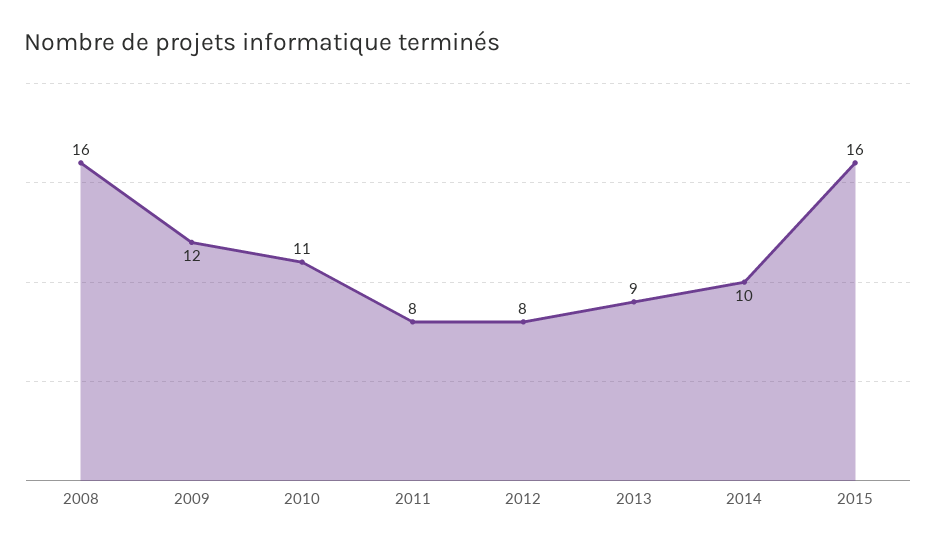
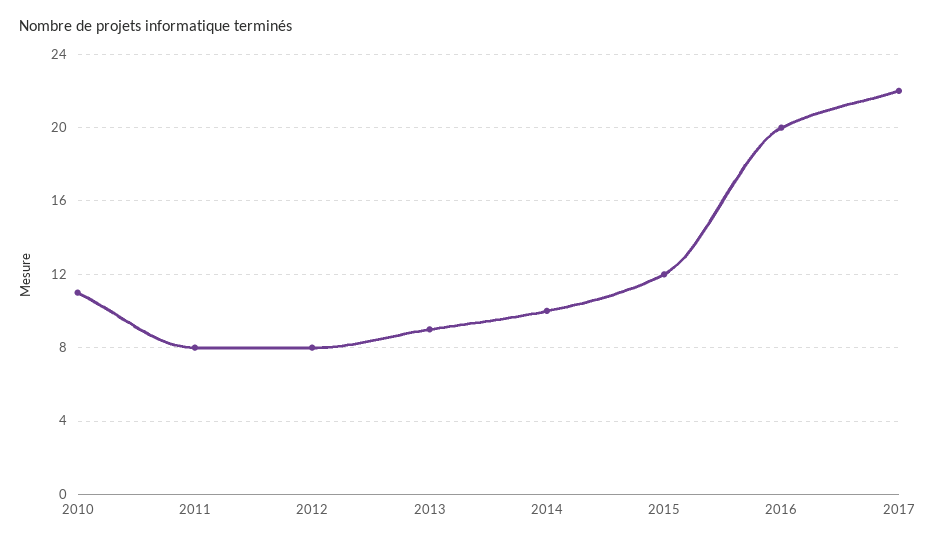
2008: 16 -> none
2009: 12 -> none
2015: 16 -> 12
2016: none -> 20
2017: none -> 22

